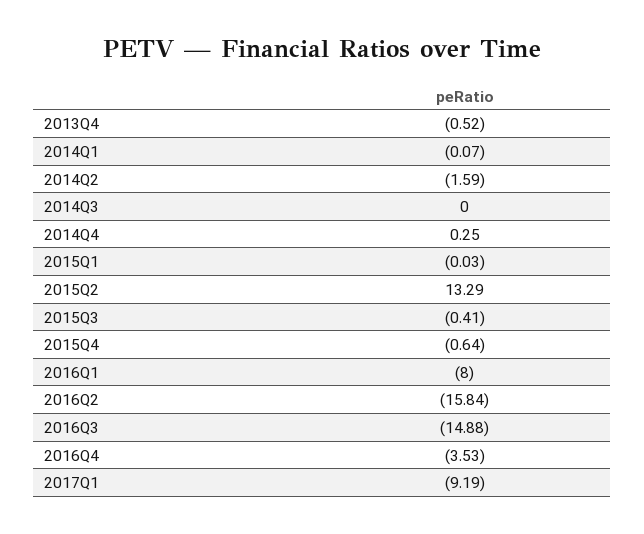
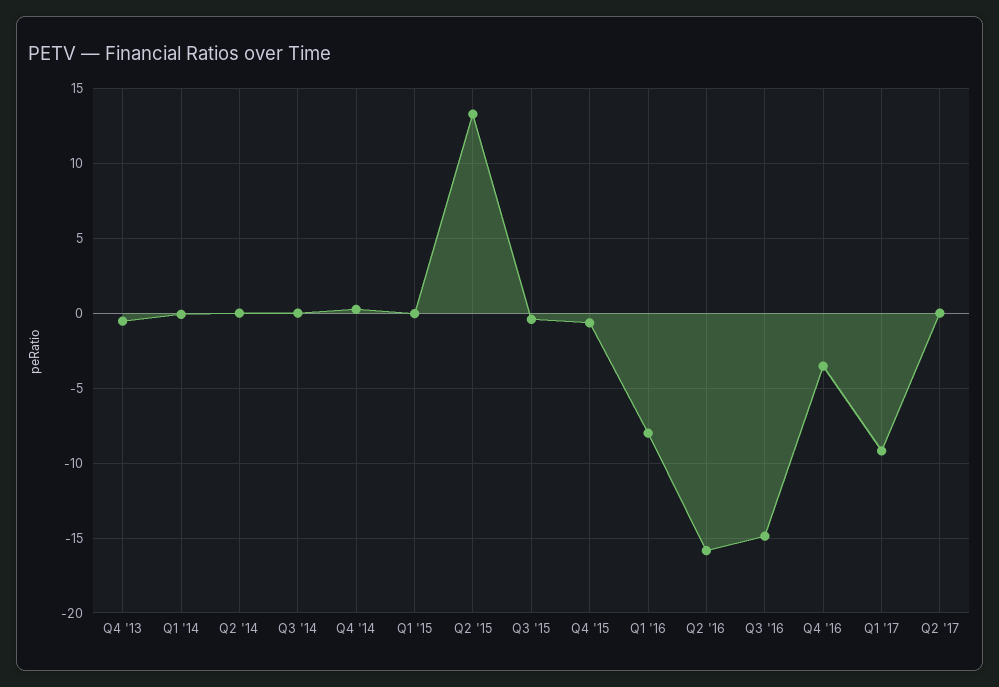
2014Q2: -1.59 -> 0
Q2 '17: none -> 0

